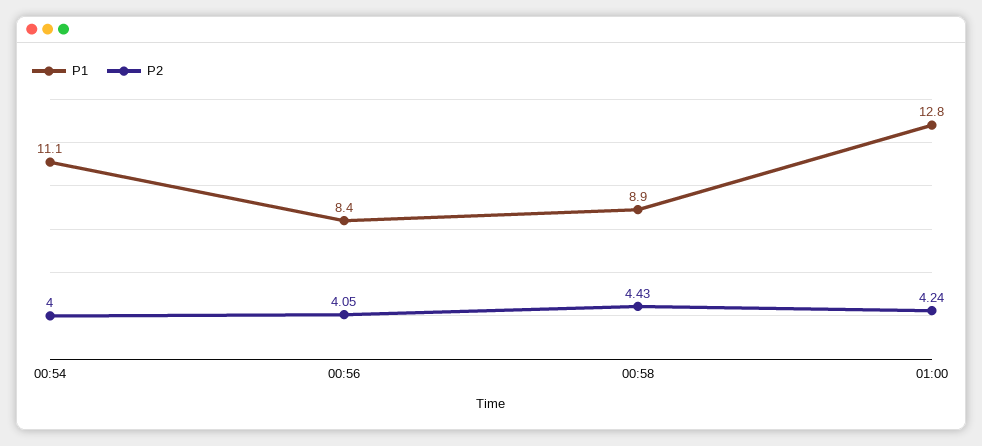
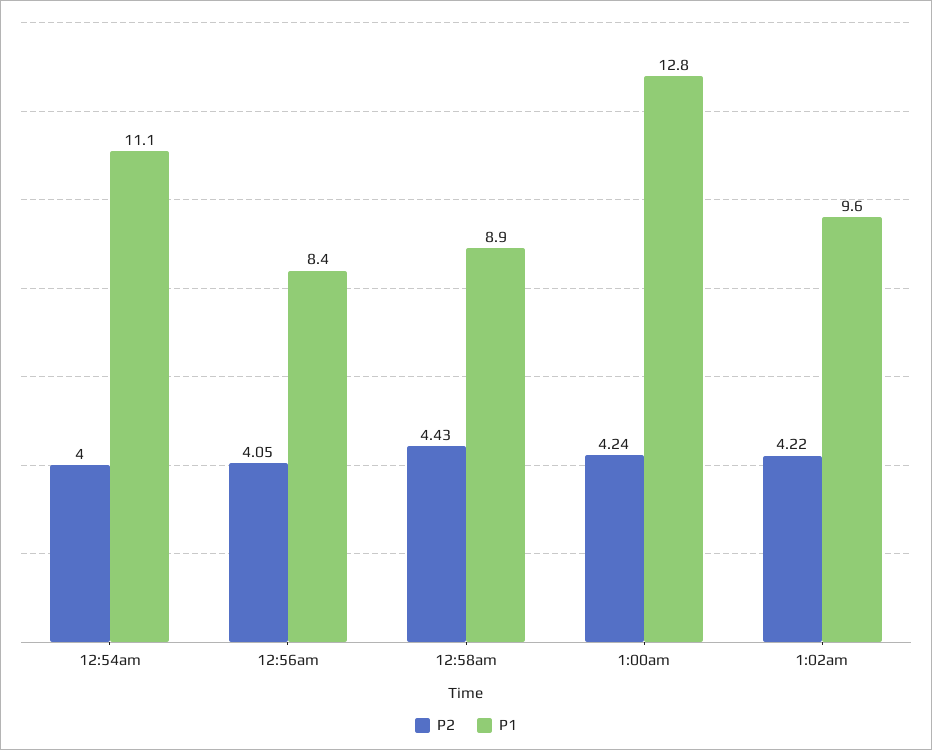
P2, 1:02am: none -> 4.22
P1, 1:02am: none -> 9.6

